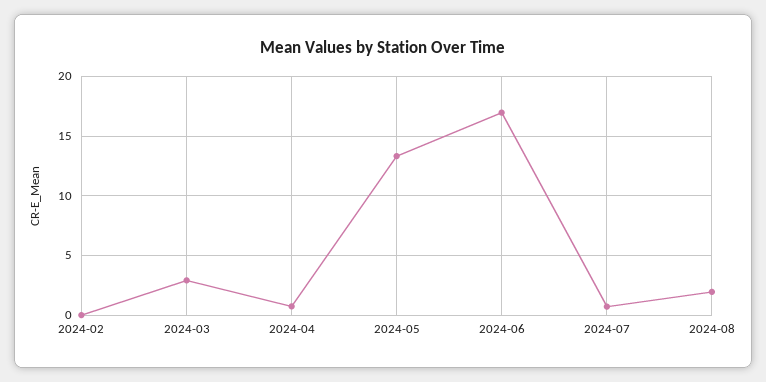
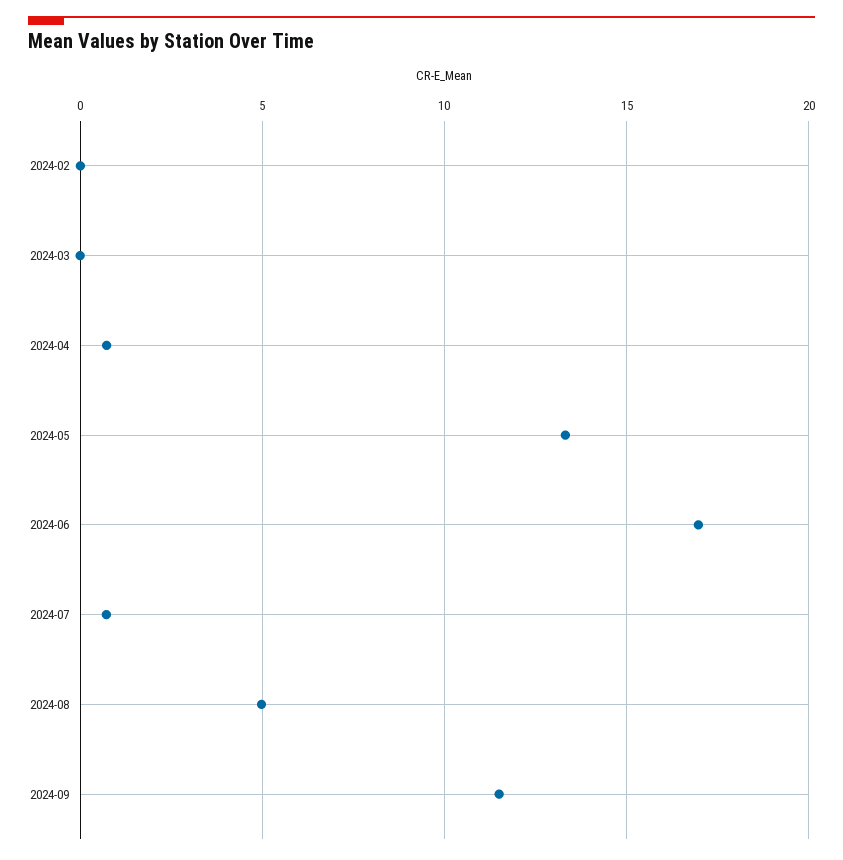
2024-03: 3 -> 0
2024-08: 2 -> 5
2024-09: none -> 11.5

